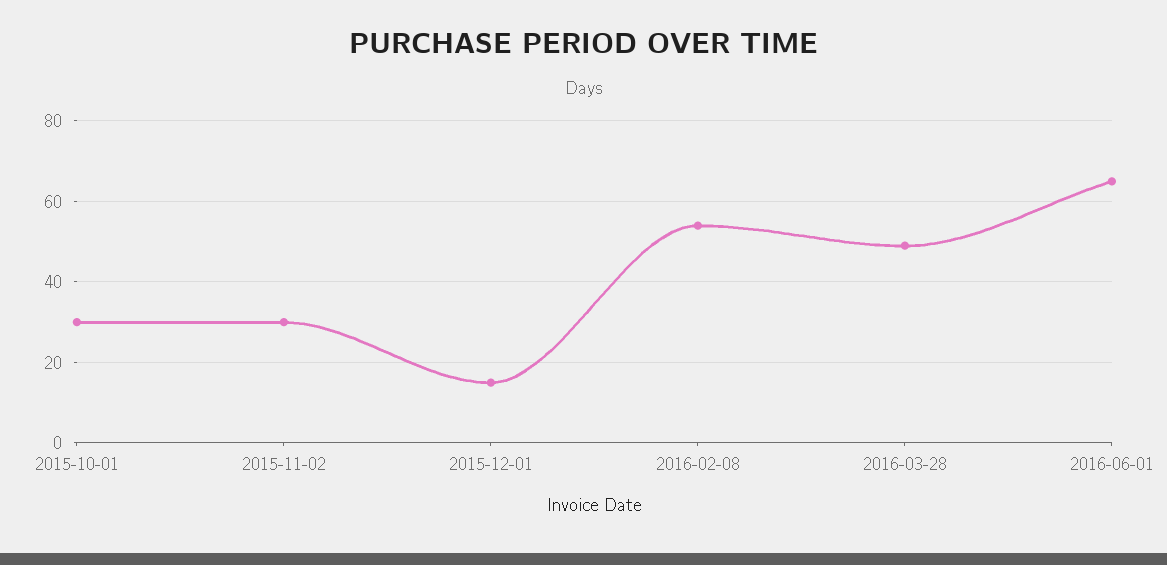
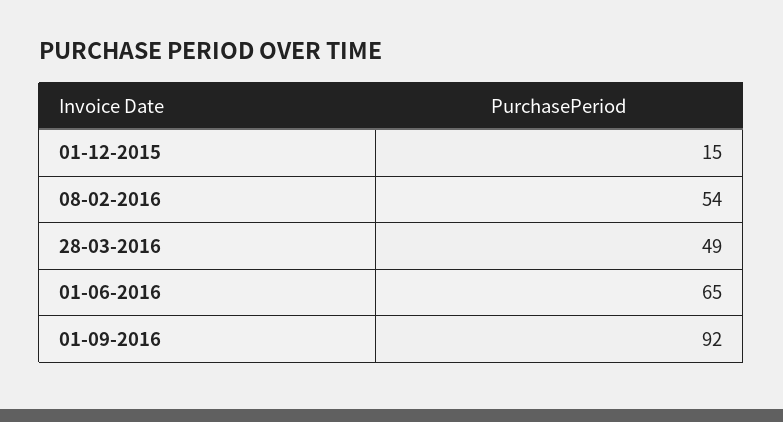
2015-10-01: 30 -> none
2015-11-02: 30 -> none
01-09-2016: none -> 92

